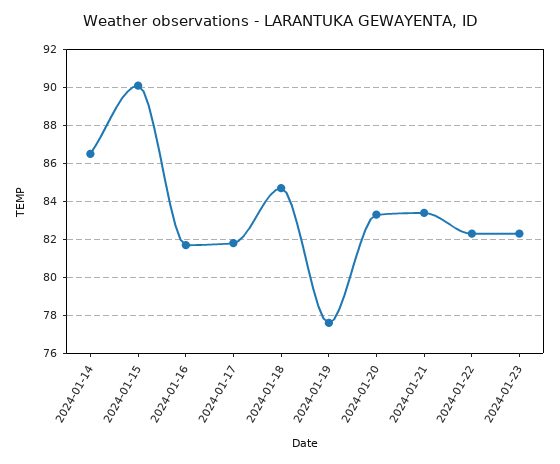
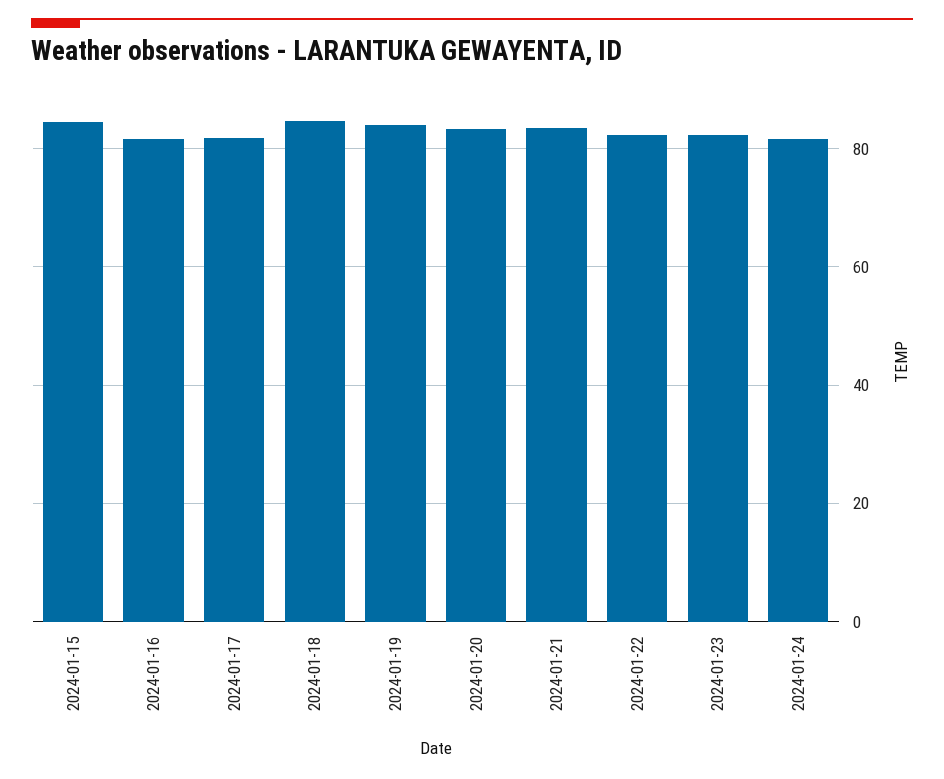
2024-01-14: 86.5 -> none
2024-01-15: 90 -> 84
2024-01-19: 77.5 -> 84
2024-01-24: none -> 82

